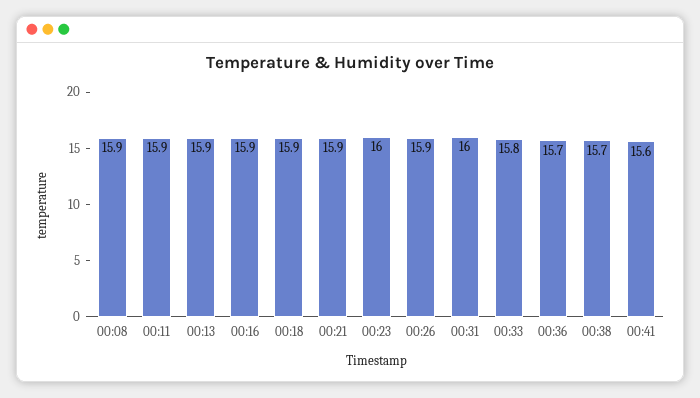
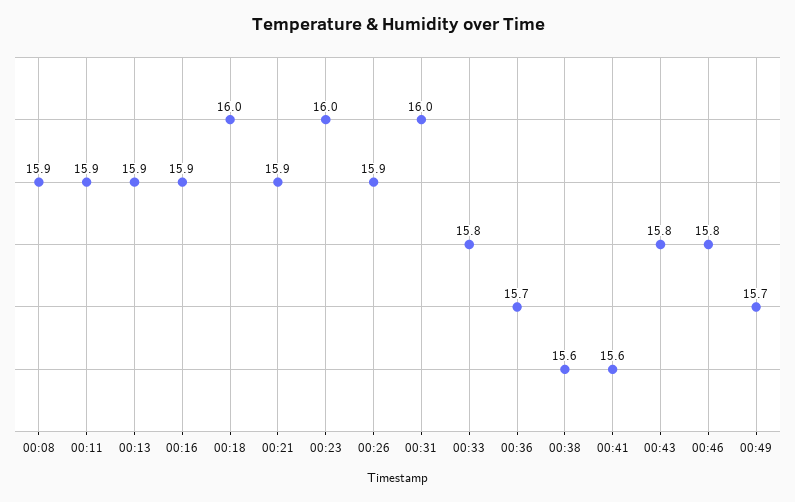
00:18: 15.9 -> 16
00:38: 15.7 -> 15.6
00:43: none -> 15.8
00:46: none -> 15.8
00:49: none -> 15.7

